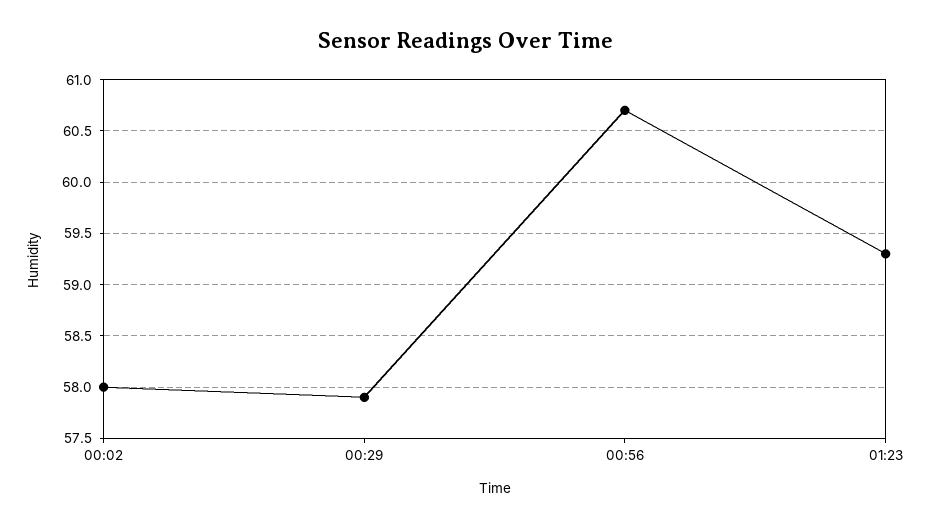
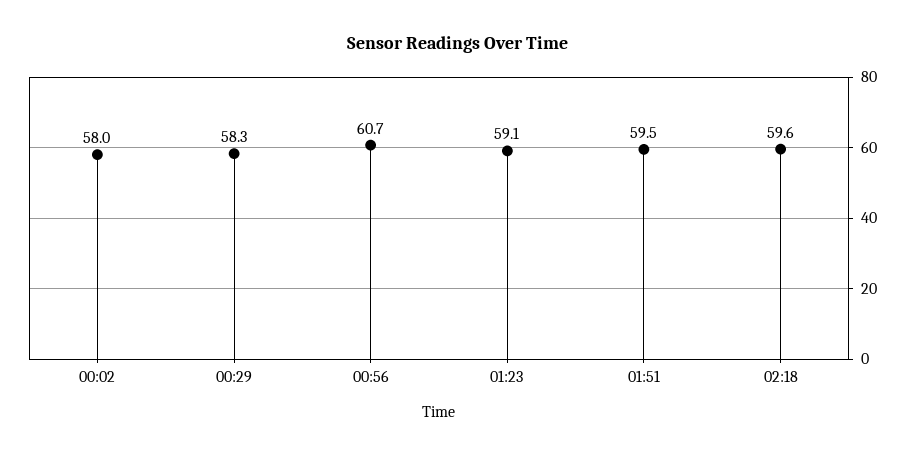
00:29: 57.9 -> 58.3
01:23: 59.3 -> 59.1
01:51: none -> 59.5
02:18: none -> 59.6

